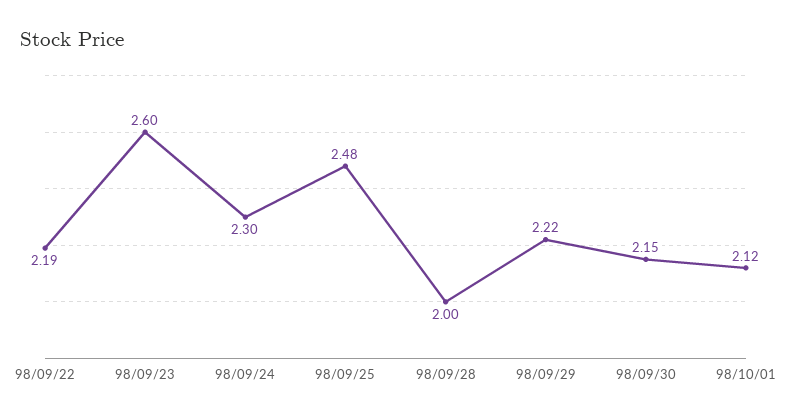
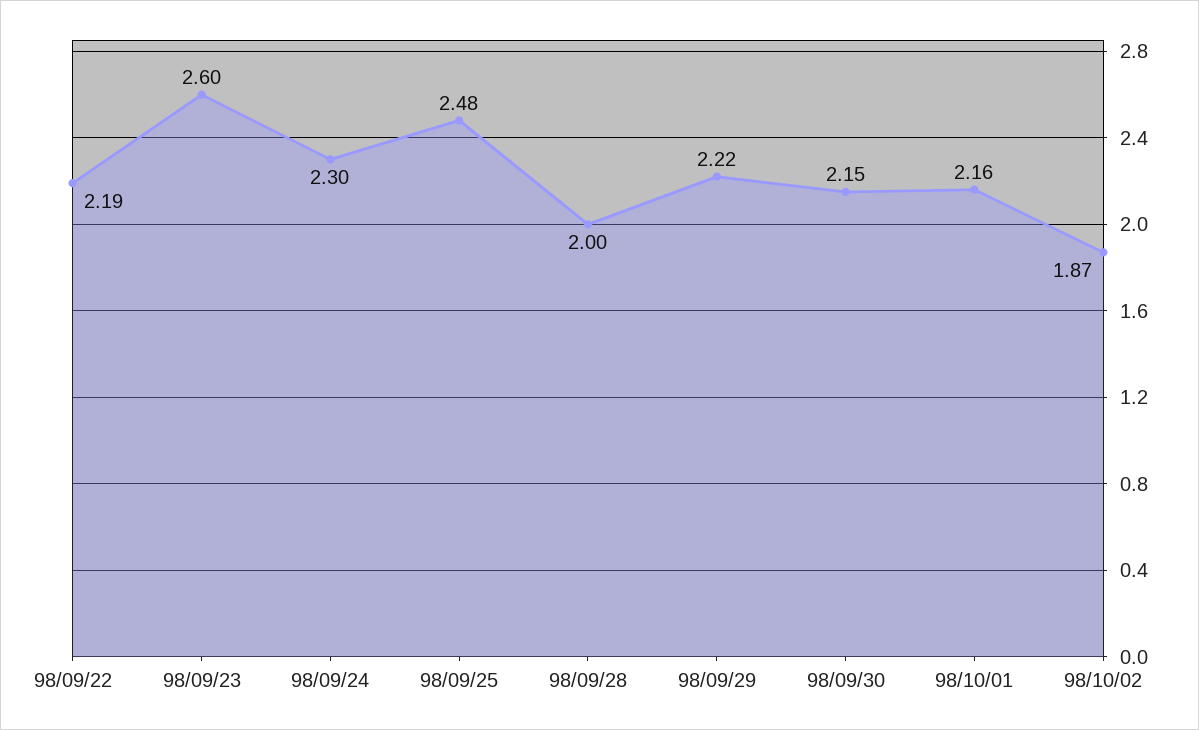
98/10/01: 2.12 -> 2.16
98/10/02: none -> 1.87

